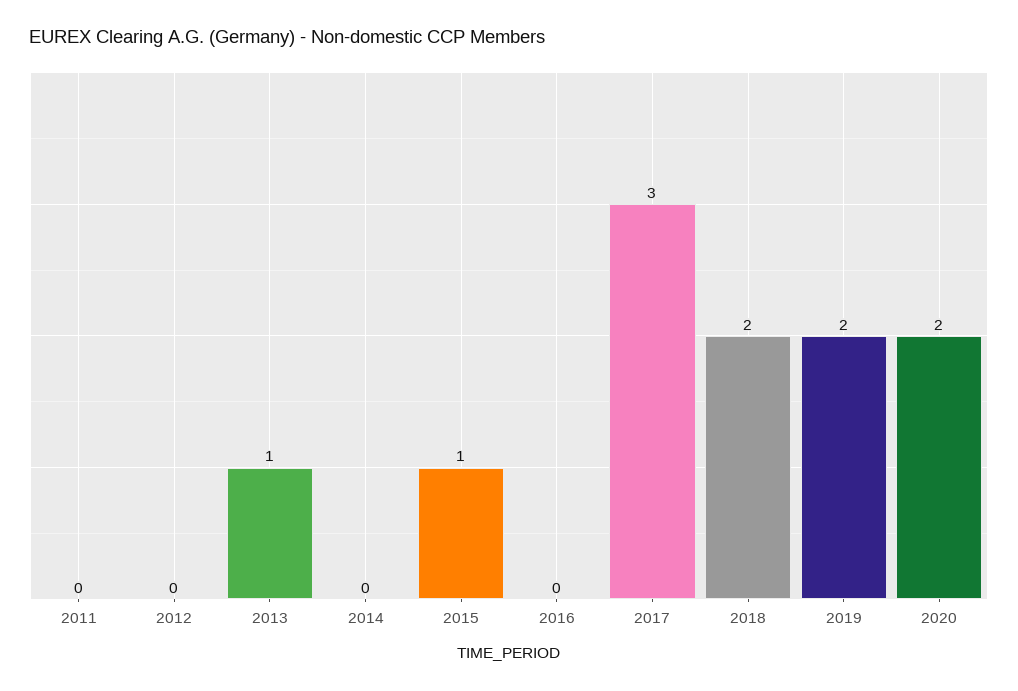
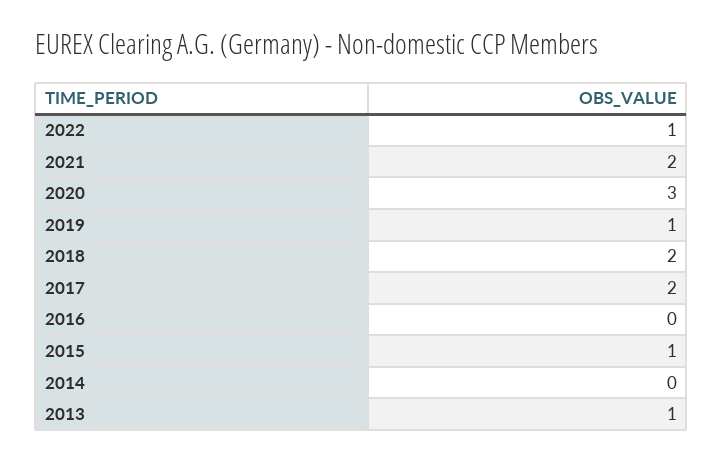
2011: 0 -> none
2012: 0 -> none
2017: 3 -> 2
2019: 2 -> 1
2020: 2 -> 3
2022: none -> 1
2021: none -> 2

